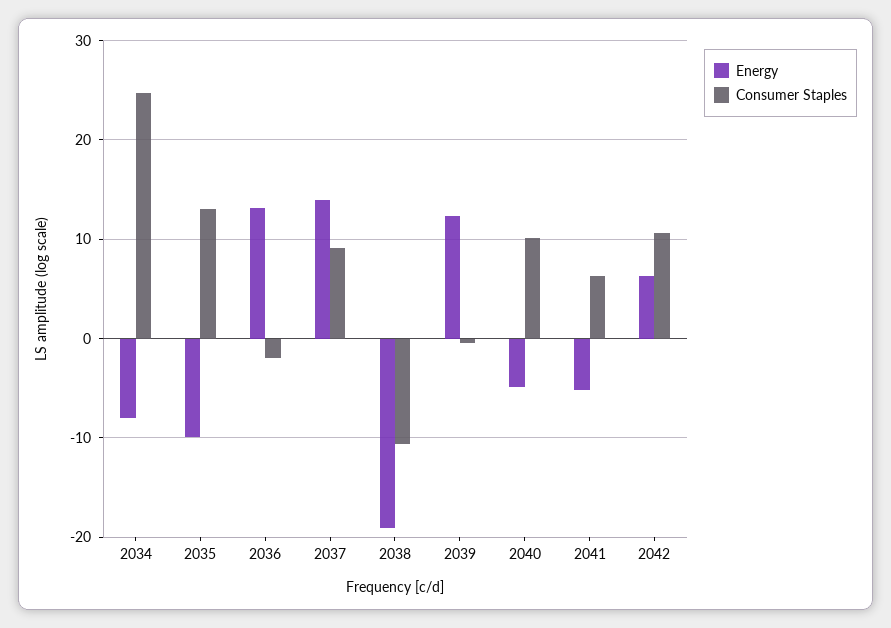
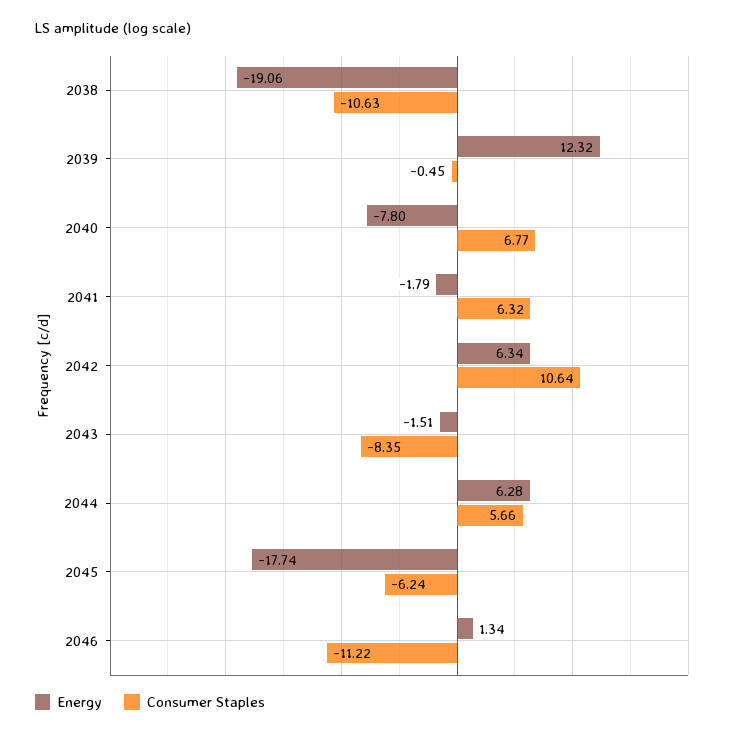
Energy, 2034: -8 -> none
Consumer Staples, 2034: 25 -> none
Energy, 2035: -10 -> none
Consumer Staples, 2035: 13 -> none
Energy, 2036: 13 -> none
Consumer Staples, 2036: -2 -> none
Energy, 2037: 14 -> none
Consumer Staples, 2037: 9 -> none
Energy, 2040: -5 -> -7.8
Consumer Staples, 2040: 10 -> 6.77
Energy, 2041: -5 -> -1.79
Energy, 2043: none -> -1.51
Consumer Staples, 2043: none -> -8.35
Energy, 2044: none -> 6.28
Consumer Staples, 2044: none -> 5.66
Energy, 2045: none -> -17.74
Consumer Staples, 2045: none -> -6.24
Energy, 2046: none -> 1.34
Consumer Staples, 2046: none -> -11.22

